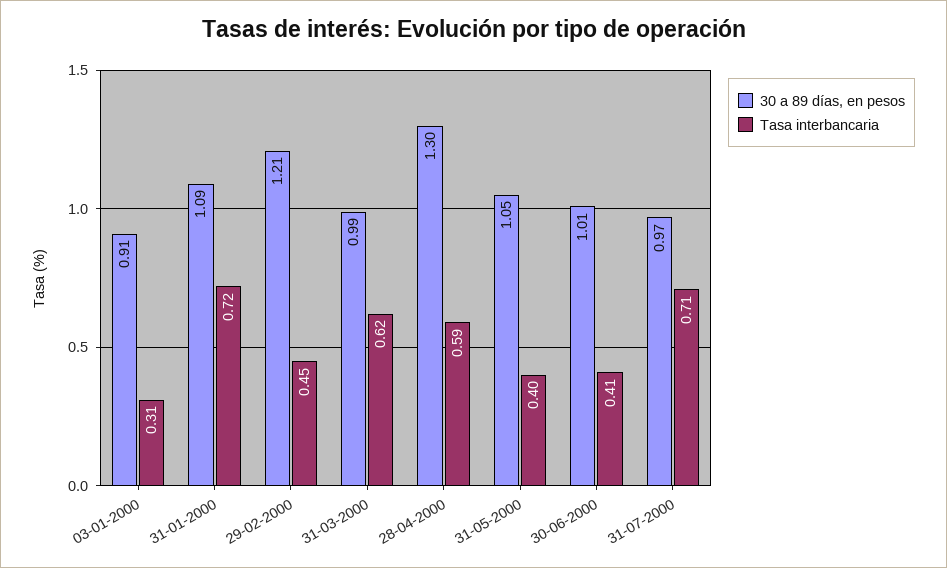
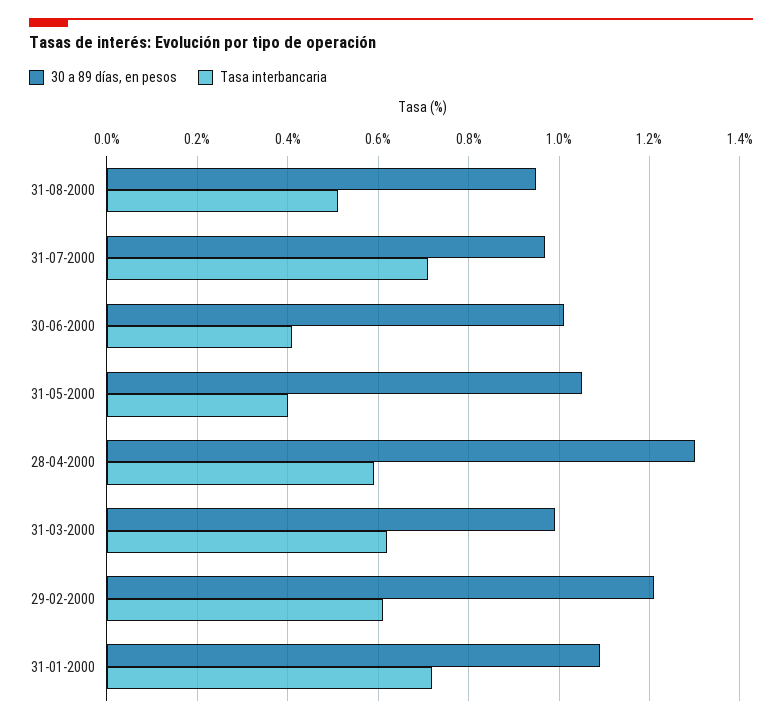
30 a 89 días, en pesos, 03-01-2000: 0.91 -> none
Tasa interbancaria, 03-01-2000: 0.31 -> none
Tasa interbancaria, 29-02-2000: 0.45 -> 0.6
30 a 89 días, en pesos, 31-08-2000: none -> 0.95
Tasa interbancaria, 31-08-2000: none -> 0.5

